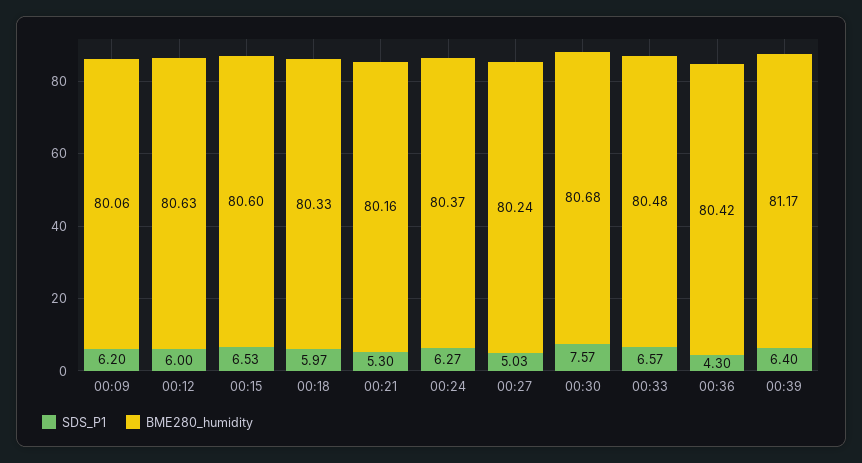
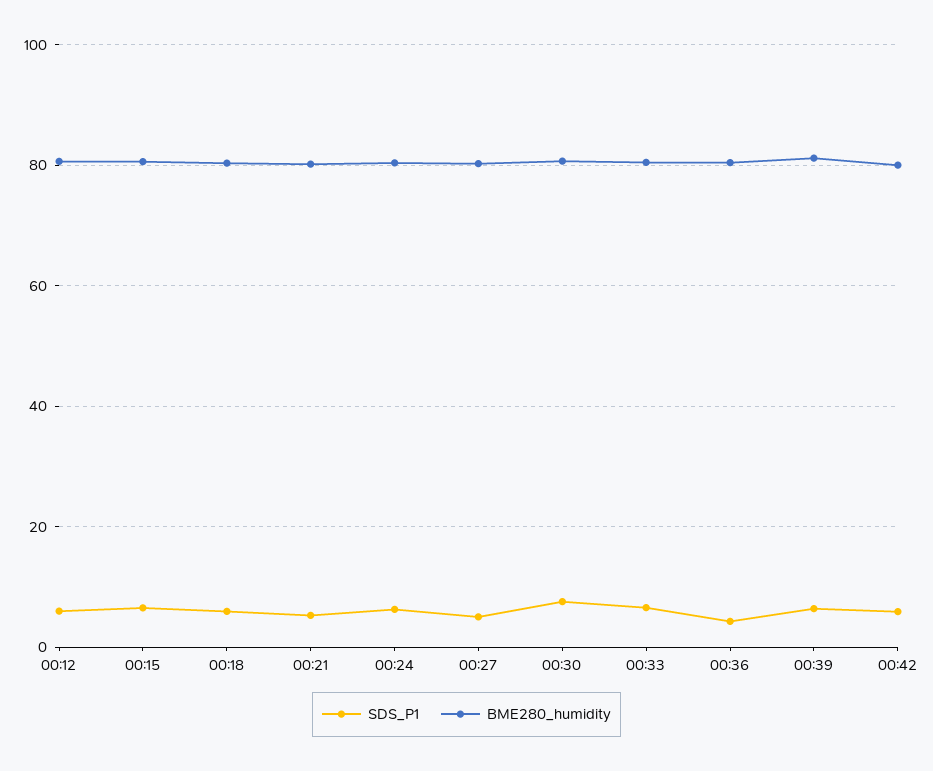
SDS_P1, 00:09: 6.2 -> none
BME280_humidity, 00:09: 80.06 -> none
SDS_P1, 00:42: none -> 6
BME280_humidity, 00:42: none -> 80

